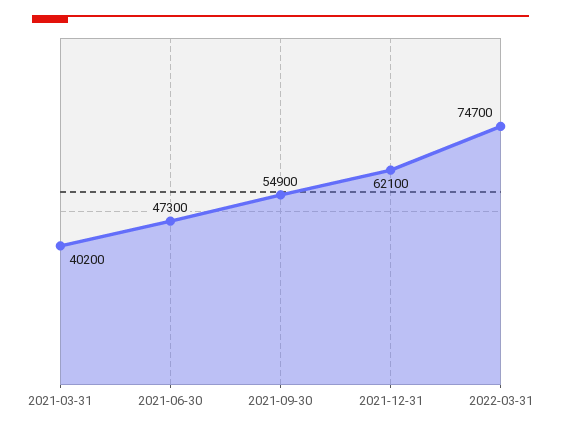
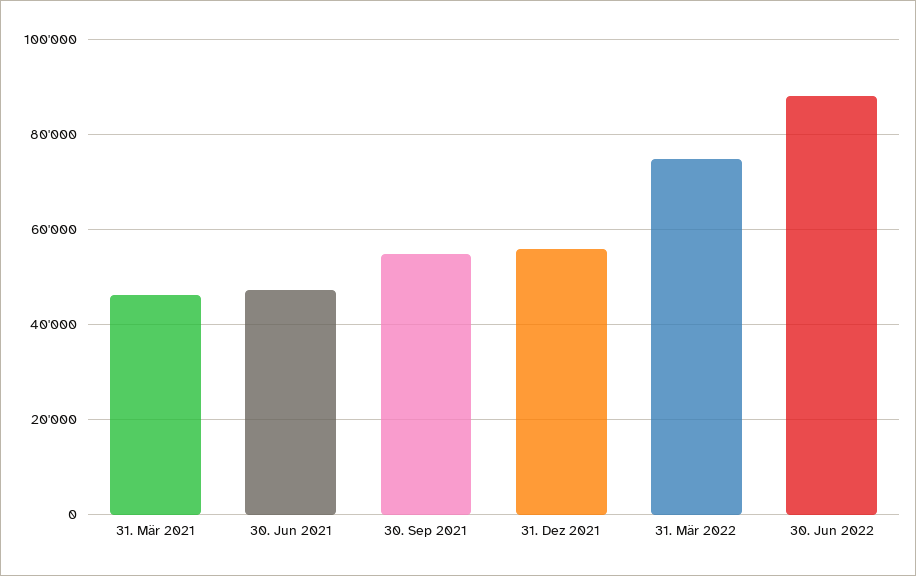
2021-03-31: 40200 -> 46000
2021-12-31: 62100 -> 56000
30. Jun 2022: none -> 88000

